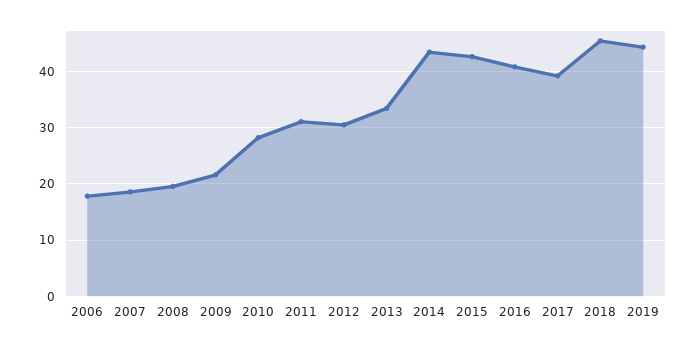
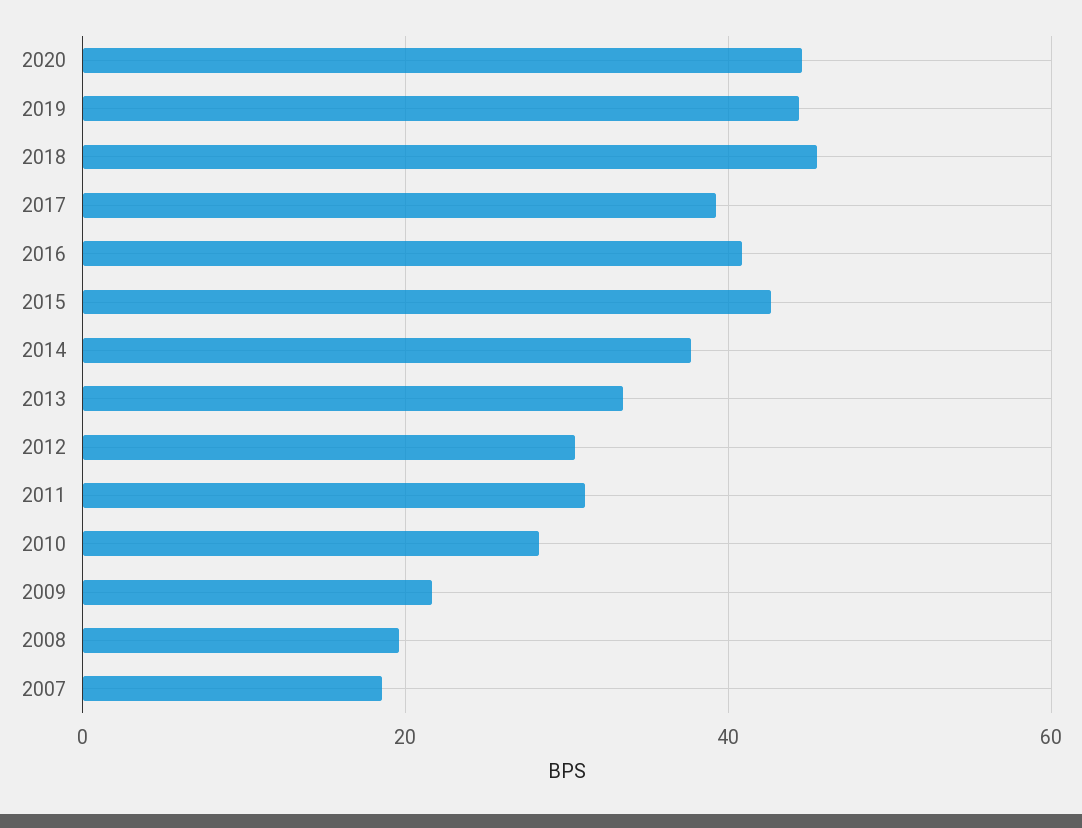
2006: 18 -> none
2014: 44 -> 38
2020: none -> 44

